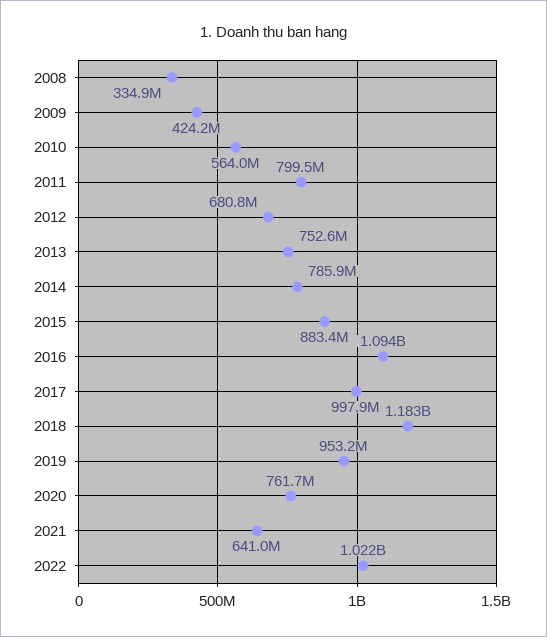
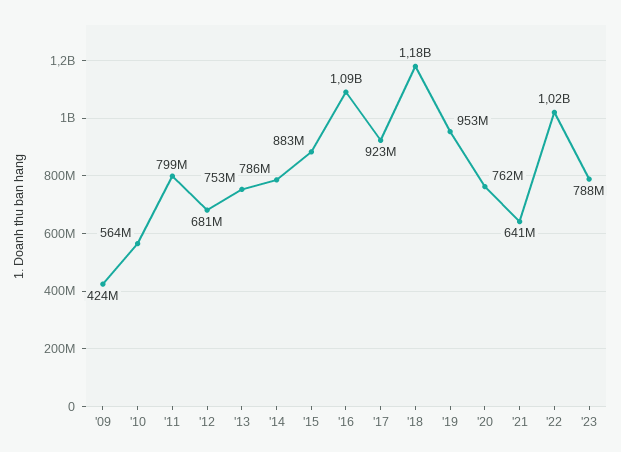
2008: 334900000 -> none
2017: 997900000 -> 923000000
'23: none -> 788000000

